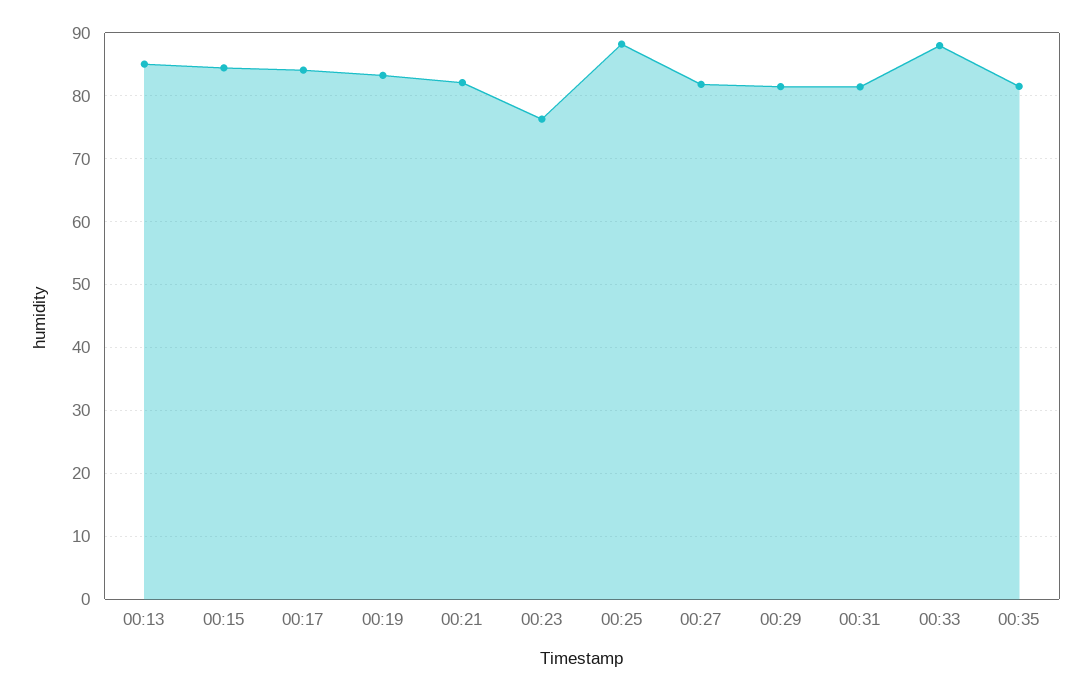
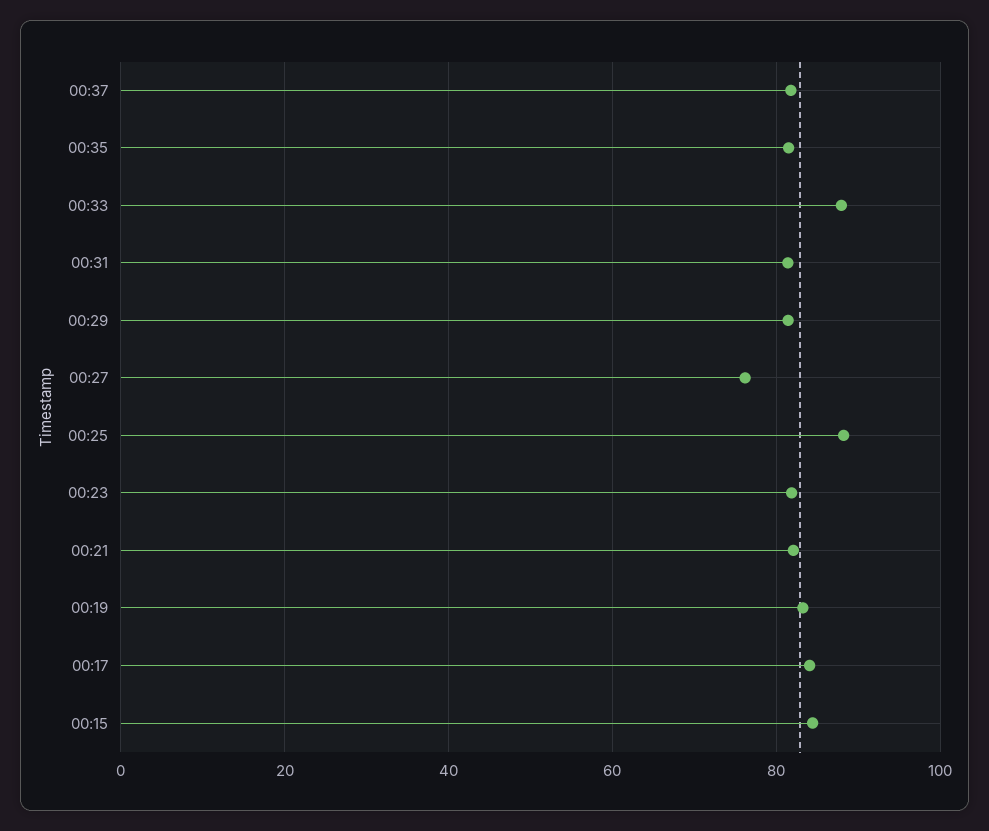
00:13: 85 -> none
00:23: 76 -> 82
00:27: 82 -> 76
00:37: none -> 82

